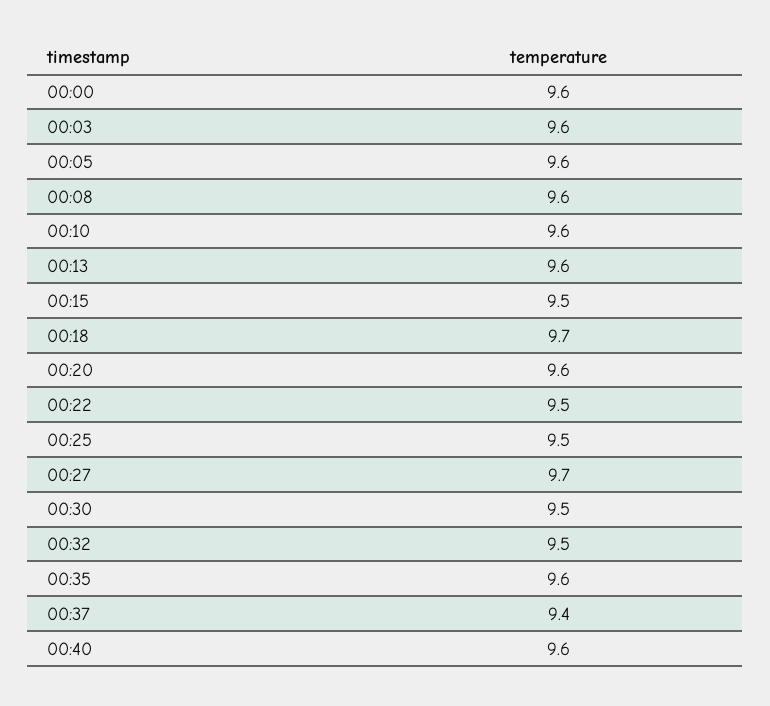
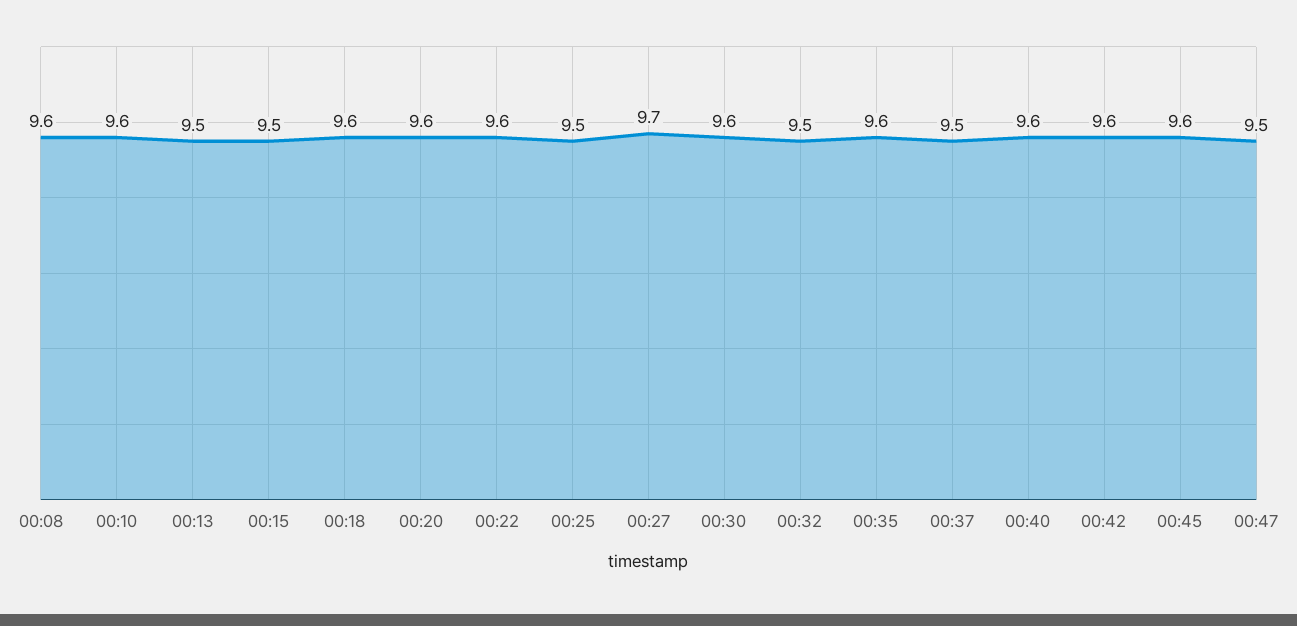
00:00: 9.6 -> none
00:03: 9.6 -> none
00:05: 9.6 -> none
00:13: 9.6 -> 9.5
00:18: 9.7 -> 9.6
00:22: 9.5 -> 9.6
00:30: 9.5 -> 9.6
00:37: 9.4 -> 9.5
00:42: none -> 9.6
00:45: none -> 9.6
00:47: none -> 9.5

